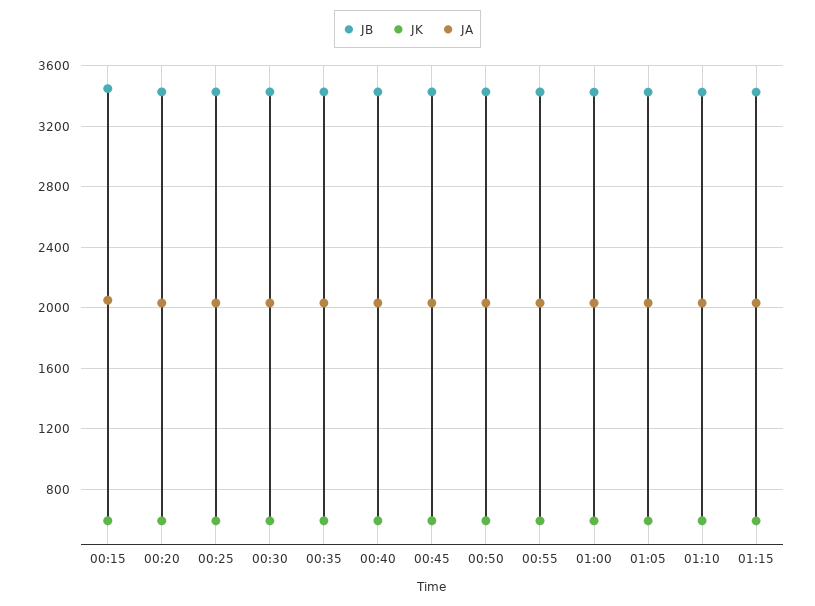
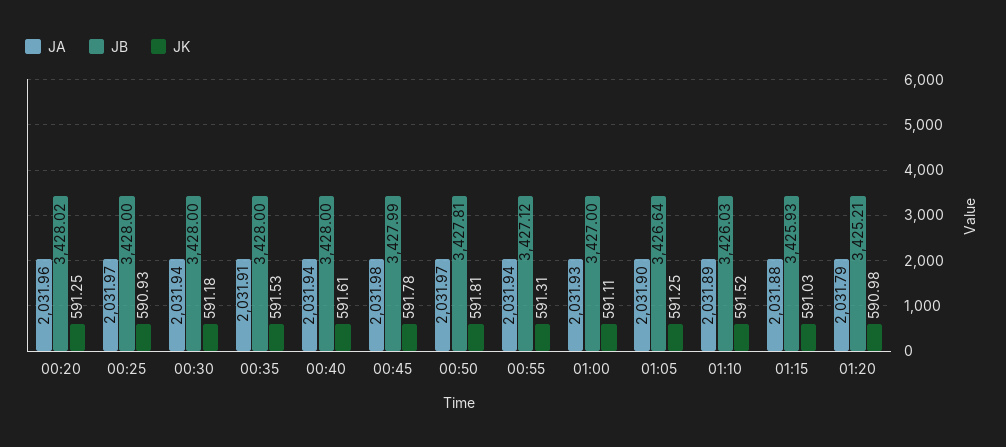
JB, 00:15: 3450 -> none
JK, 00:15: 600 -> none
JA, 00:15: 2050 -> none
JA, 01:20: none -> 2031.79
JB, 01:20: none -> 3425.21
JK, 01:20: none -> 590.98

